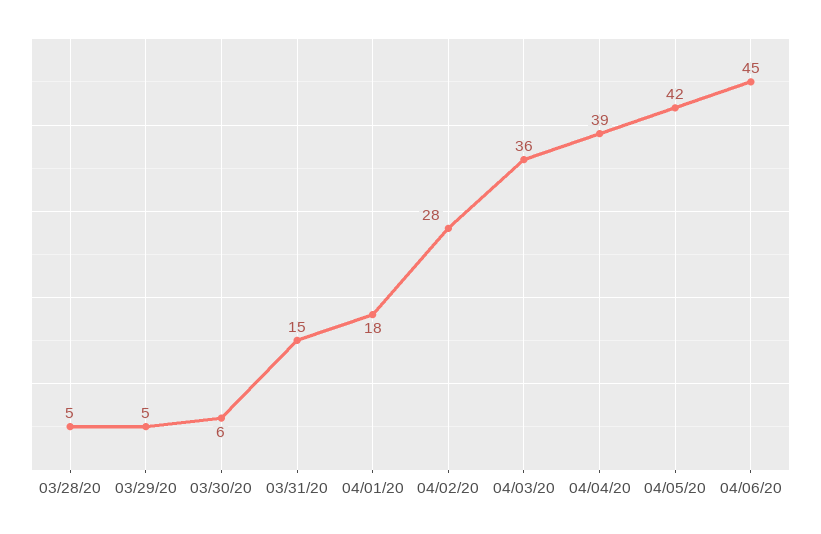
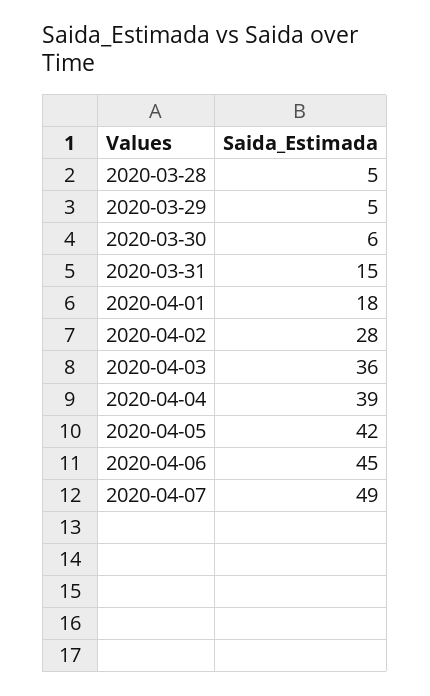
2020-04-07: none -> 49

